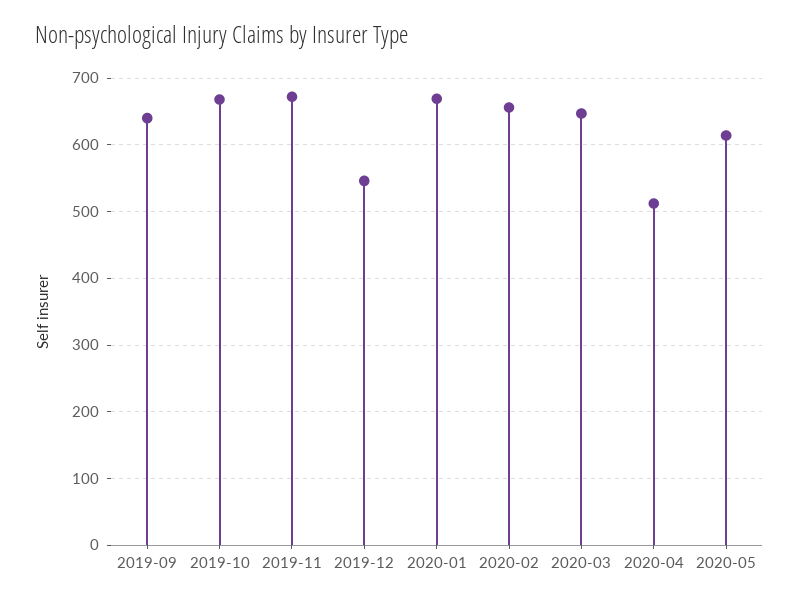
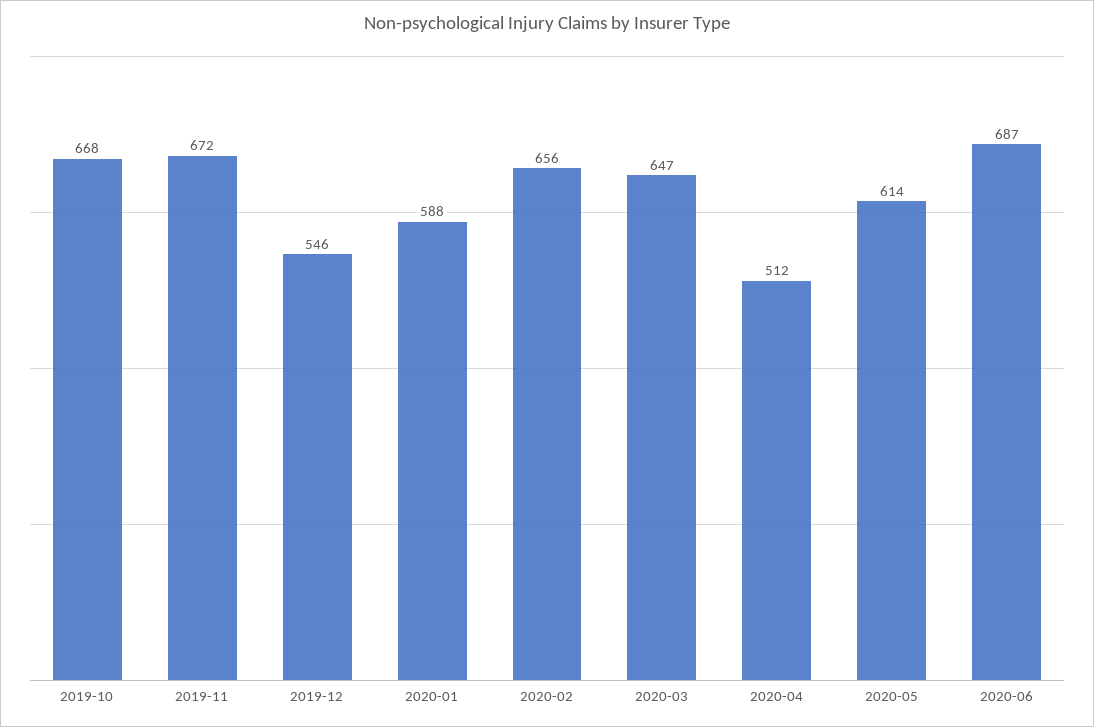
2019-09: 640 -> none
2020-01: 670 -> 588
2020-06: none -> 687

